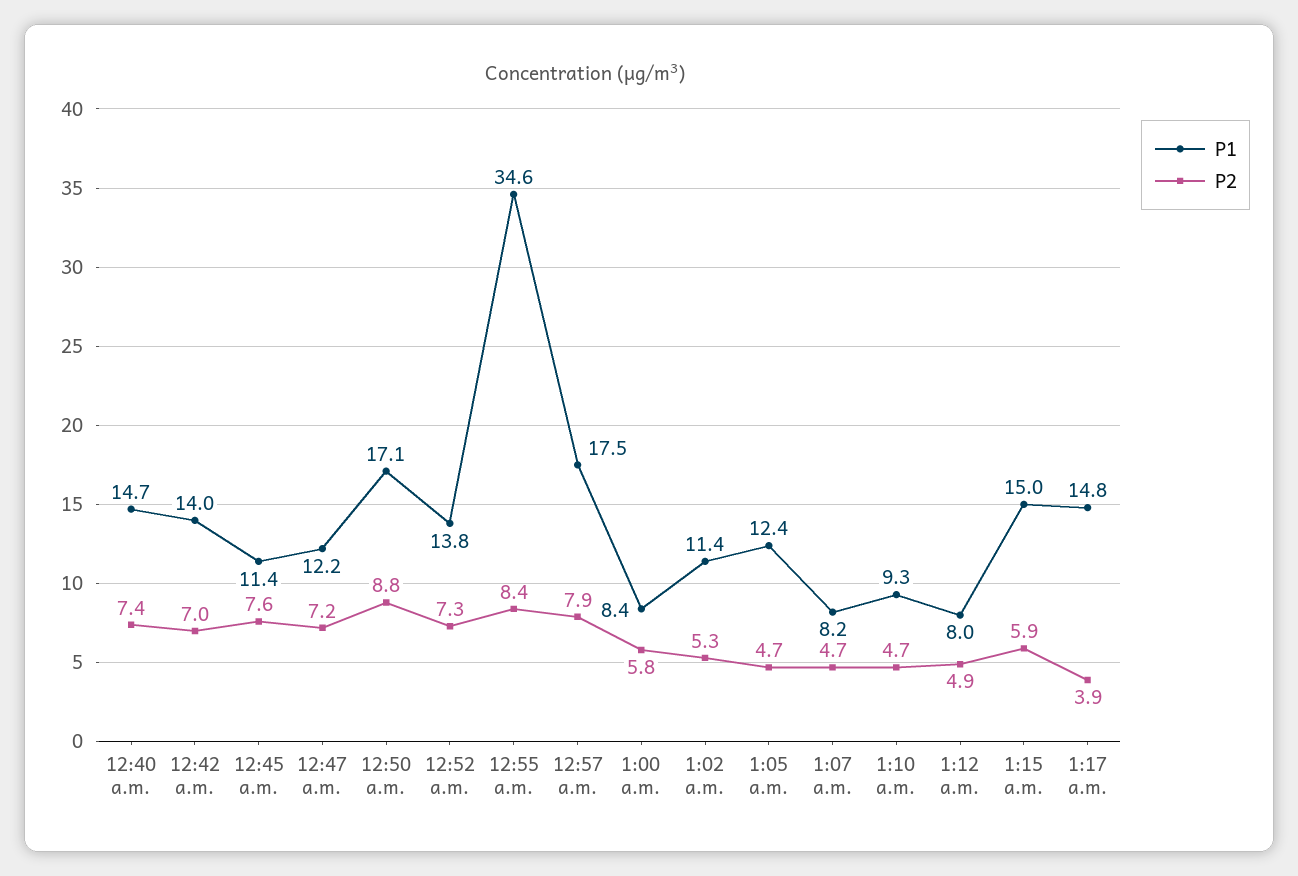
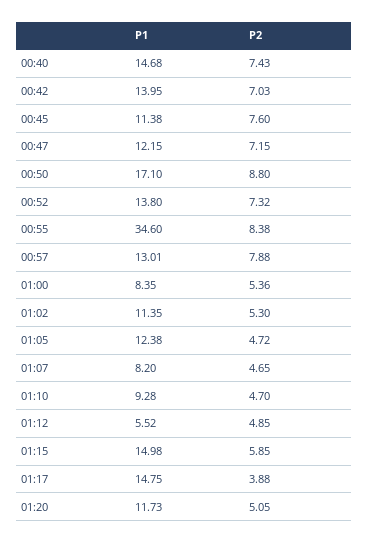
P1, 12:57 a.m.: 17.5 -> 13.01
P2, 1:00 a.m.: 5.8 -> 5.36
P1, 1:12 a.m.: 8 -> 5.52
P1, 01:20: none -> 11.73
P2, 01:20: none -> 5.05

